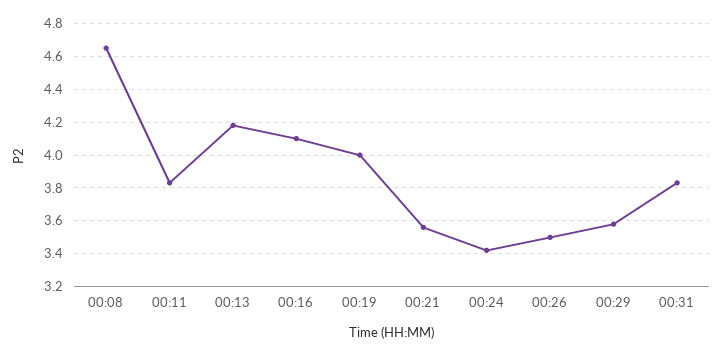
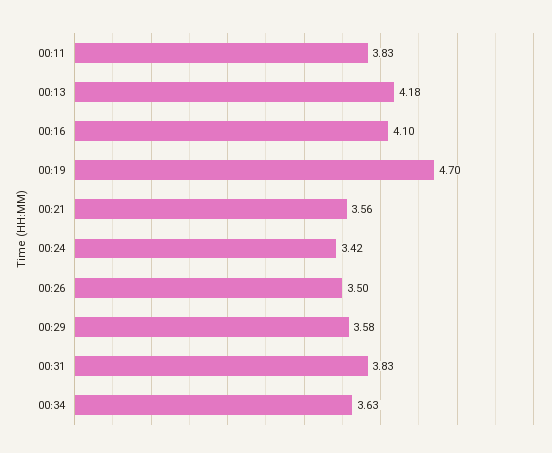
00:08: 4.65 -> none
00:19: 4 -> 4.7
00:34: none -> 3.63

